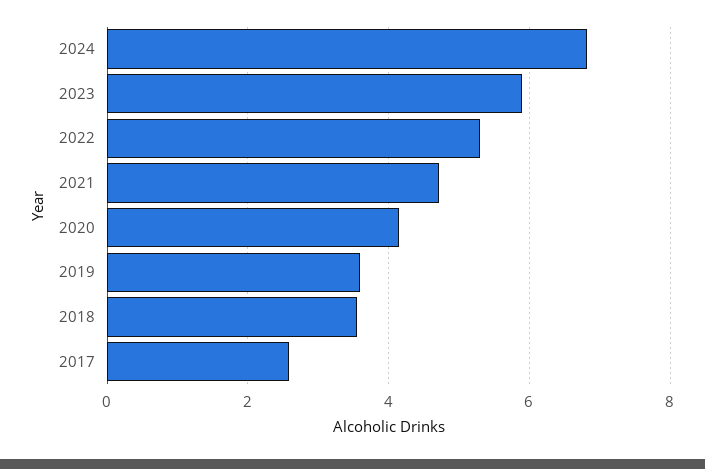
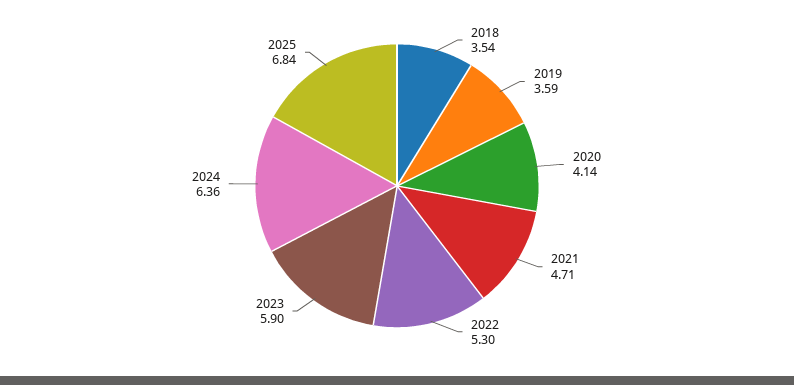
2024: 6.8 -> 6.36
2017: 2.6 -> none
2025: none -> 6.84

